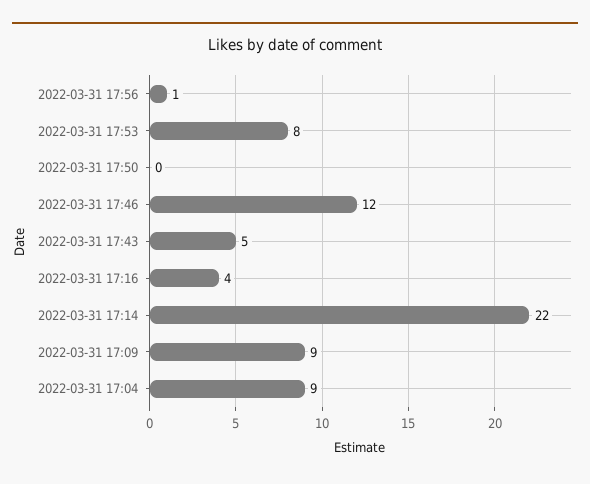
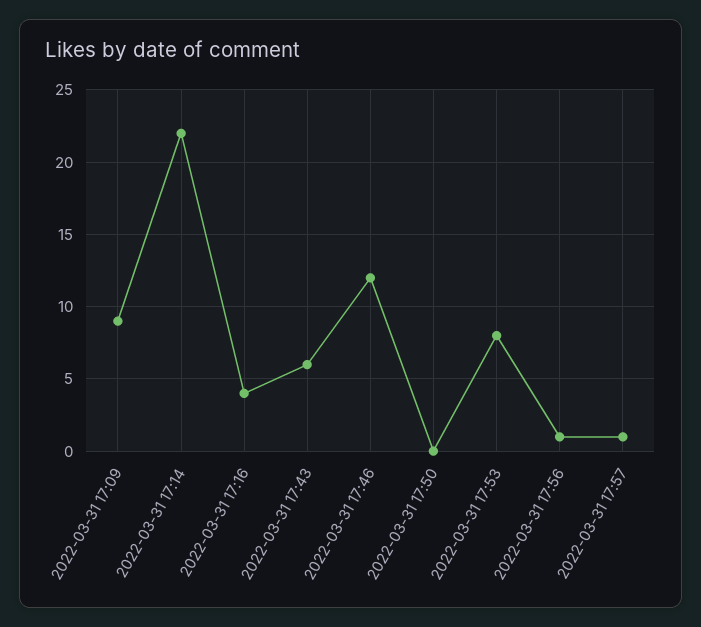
2022-03-31 17:43: 5 -> 6
2022-03-31 17:04: 9 -> none
2022-03-31 17:57: none -> 1

